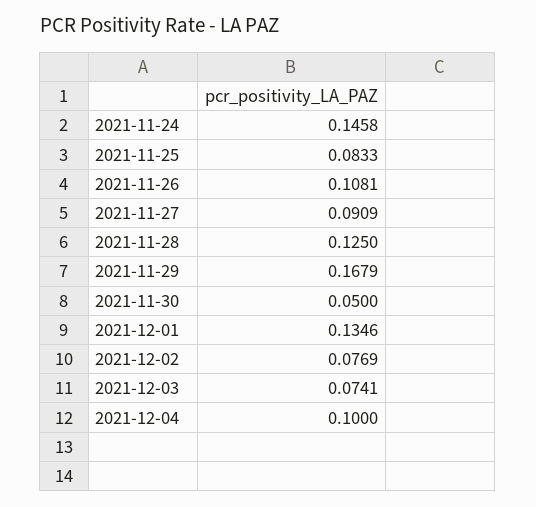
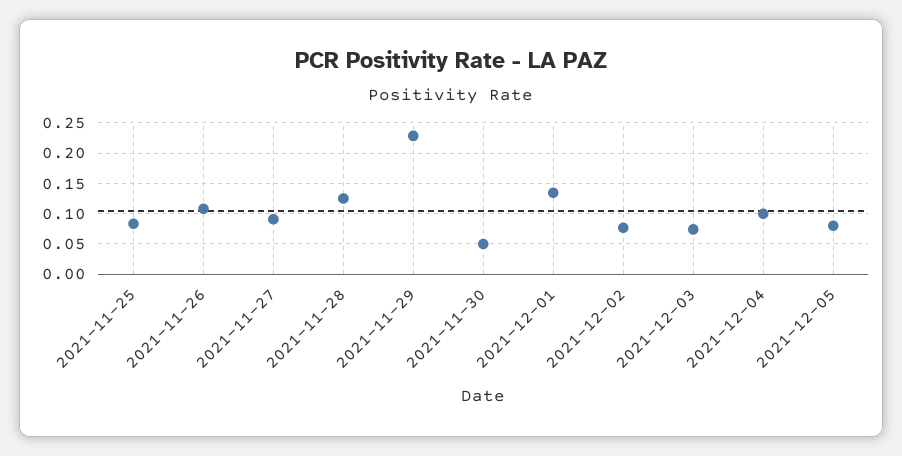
2021-11-24: 0.1458 -> none
2021-11-29: 0.1679 -> 0.23
2021-12-05: none -> 0.08

